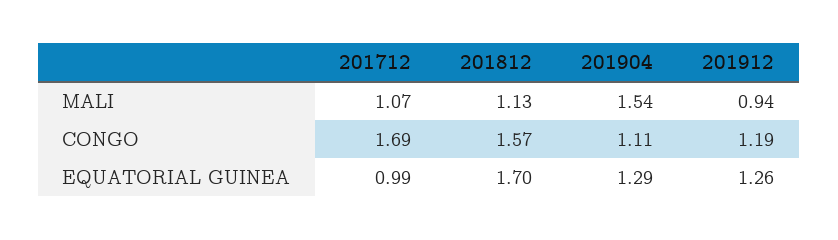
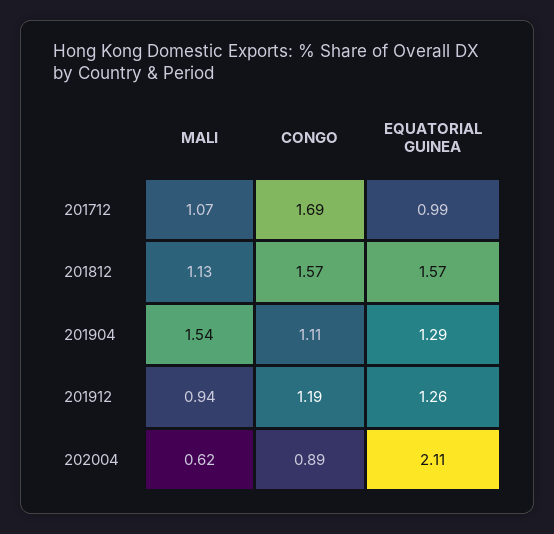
201812, EQUATORIAL GUINEA: 1.7 -> 1.57
202004, MALI: none -> 0.62
202004, CONGO: none -> 0.89
202004, EQUATORIAL GUINEA: none -> 2.11

